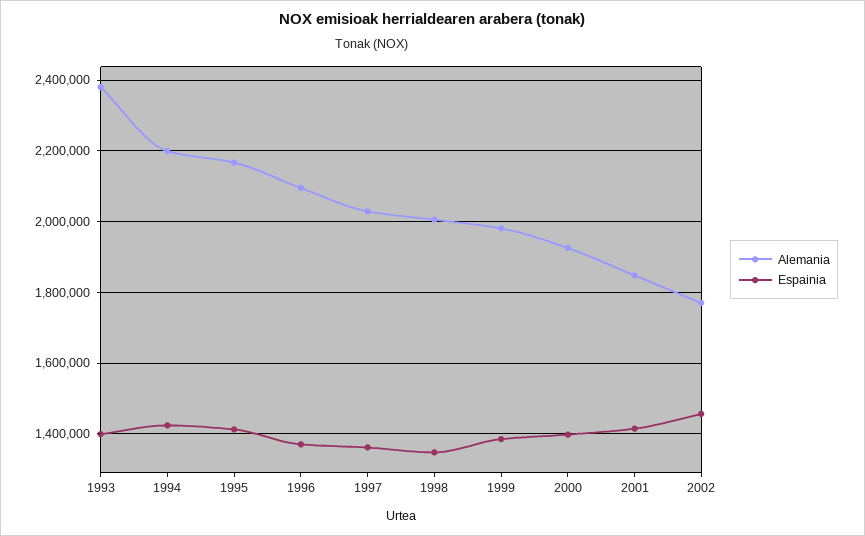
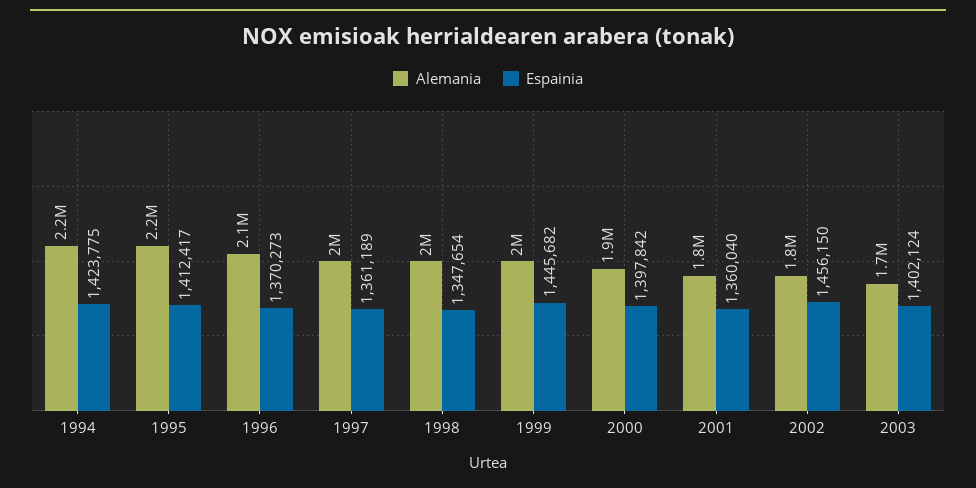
Alemania, 1993: 2380000 -> none
Espainia, 1993: 1400000 -> none
Espainia, 1999: 1380000 -> 1445682
Espainia, 2001: 1420000 -> 1360040
Alemania, 2003: none -> 1700000
Espainia, 2003: none -> 1402124

